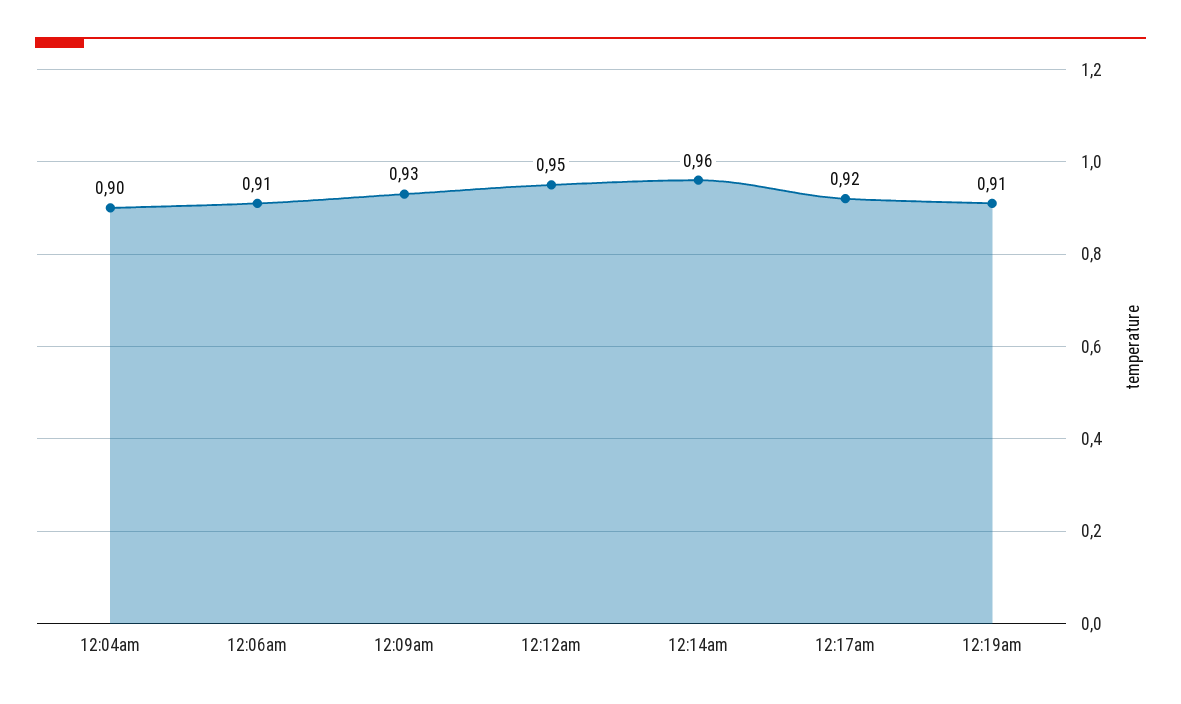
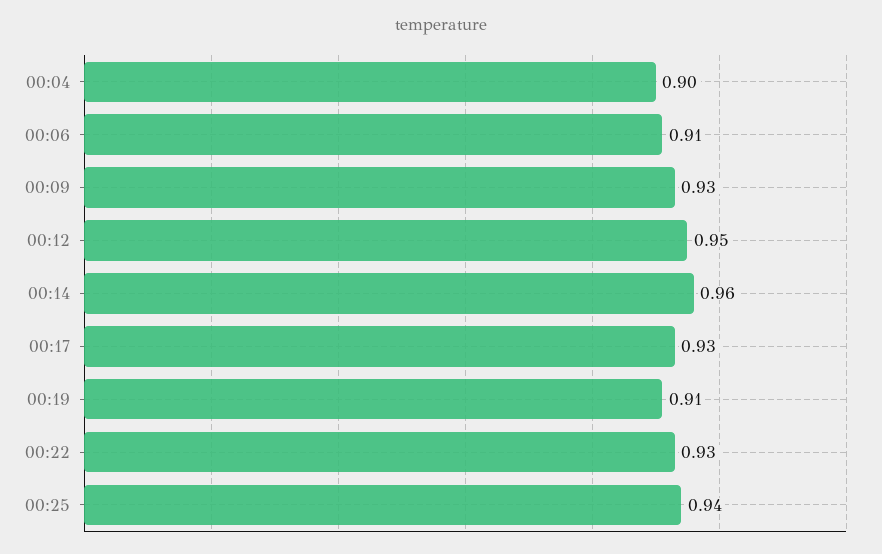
12:17am: 0.92 -> 0.93
00:22: none -> 0.93
00:25: none -> 0.94

